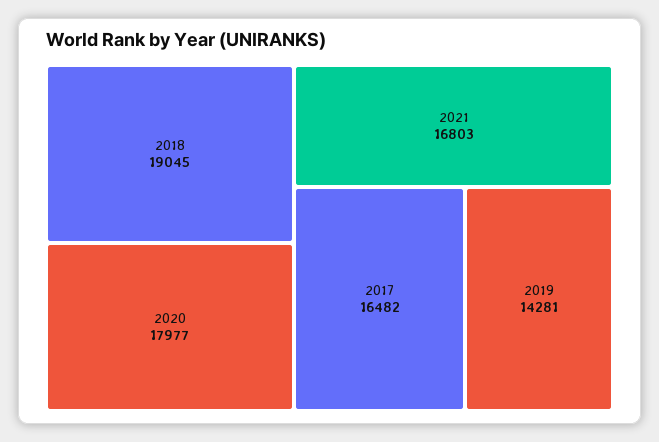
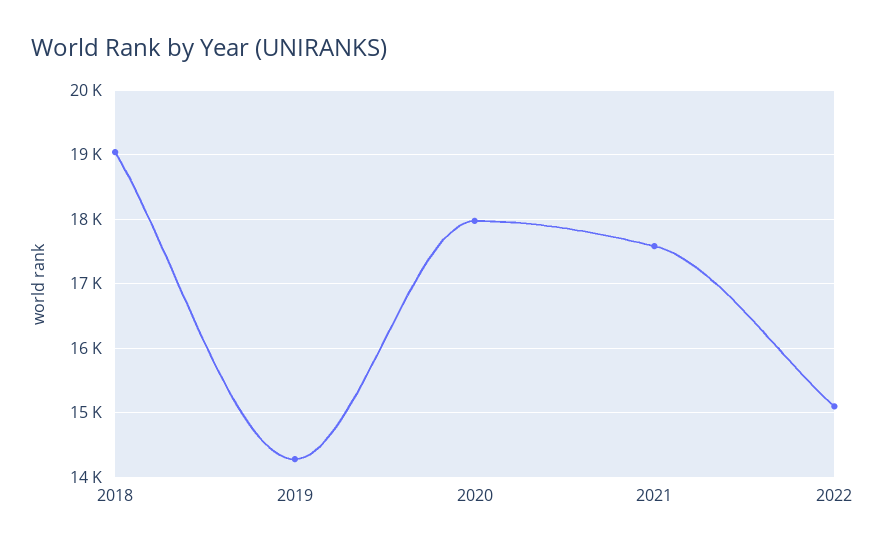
2021: 16803 -> 17600
2017: 16482 -> none
2022: none -> 15100

